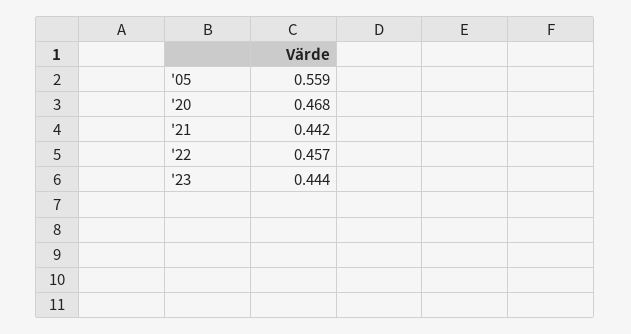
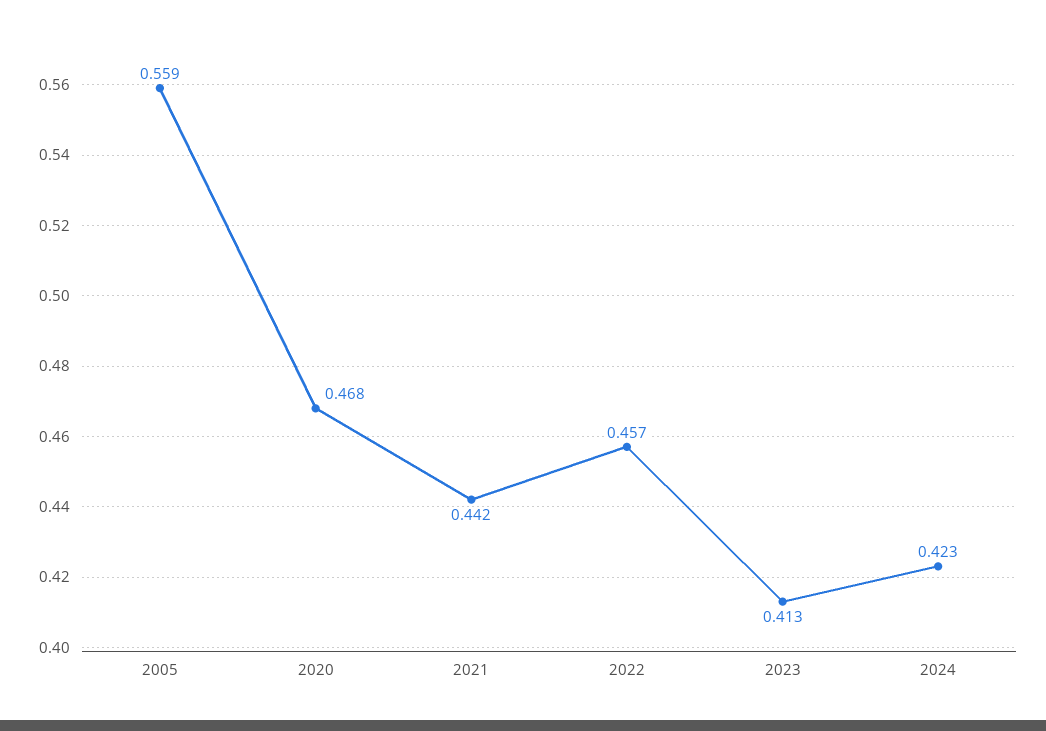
'23: 0.444 -> 0.413
2024: none -> 0.423

